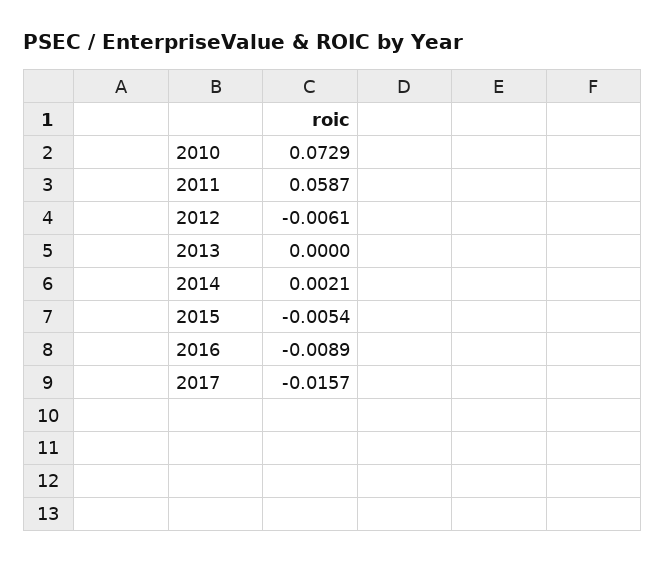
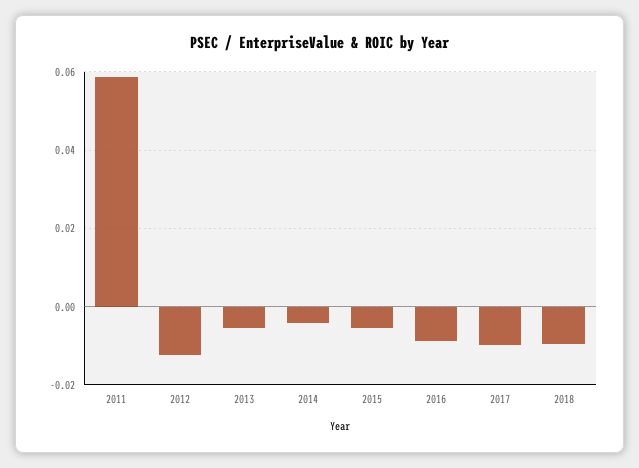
2010: 0.0729 -> none
2012: -0.0061 -> -0.012
2013: 0 -> -0.006
2014: 0.0021 -> -0.004
2017: -0.0157 -> -0.01
2018: none -> -0.01

